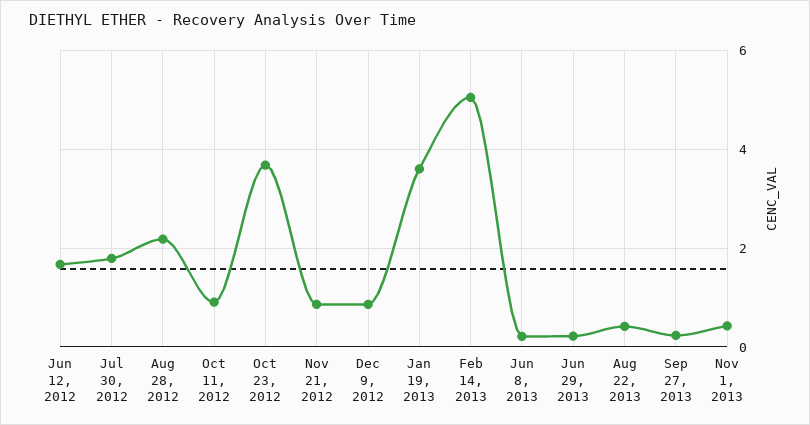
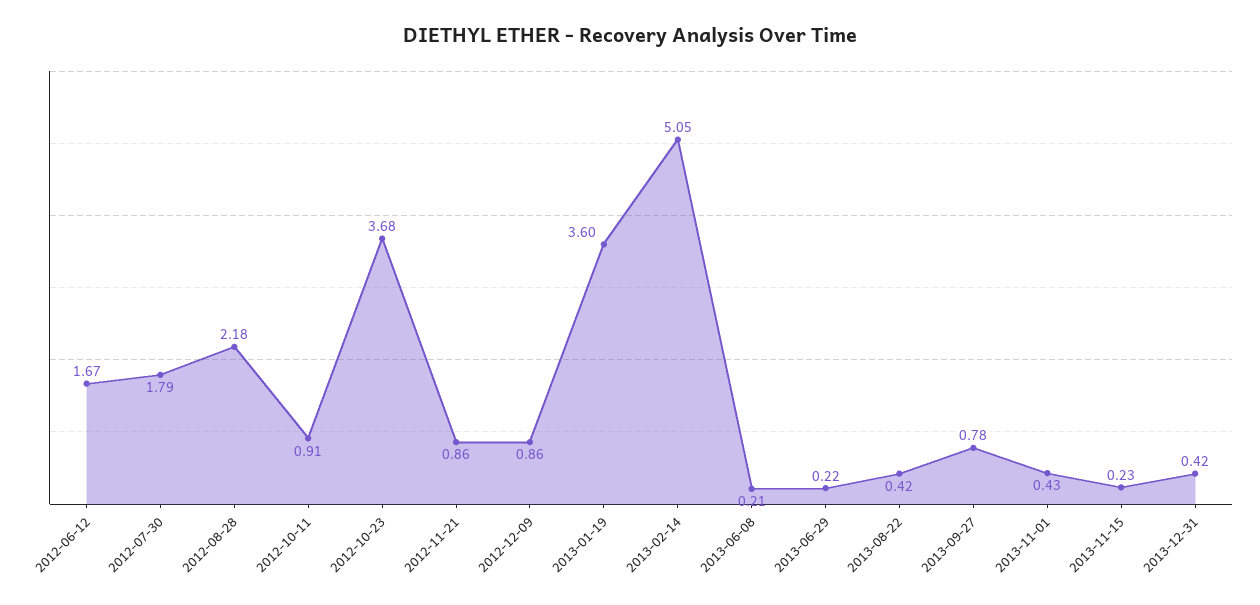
Sep 27, 2013: 0.2 -> 0.78
2013-11-15: none -> 0.23
2013-12-31: none -> 0.42

